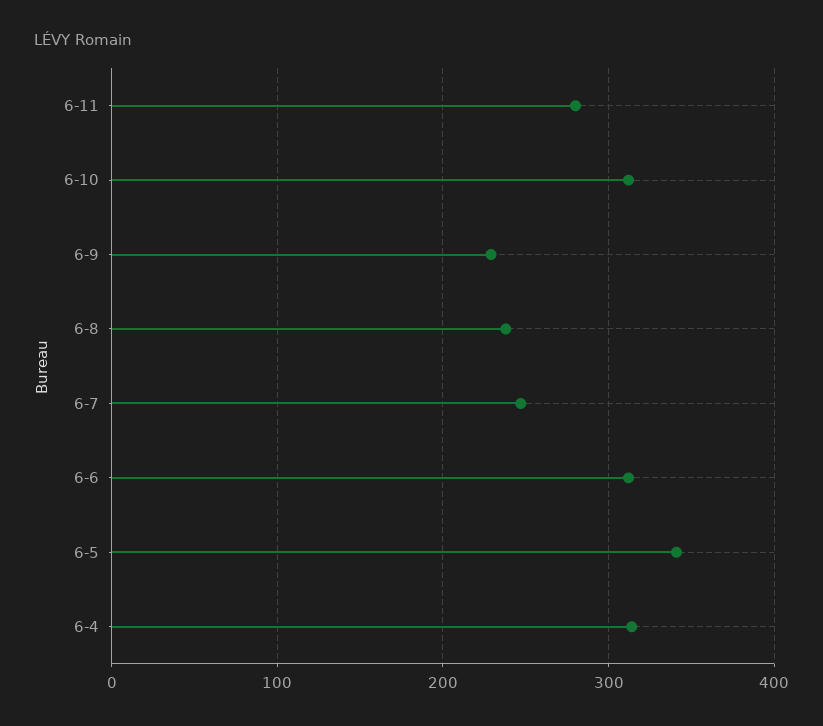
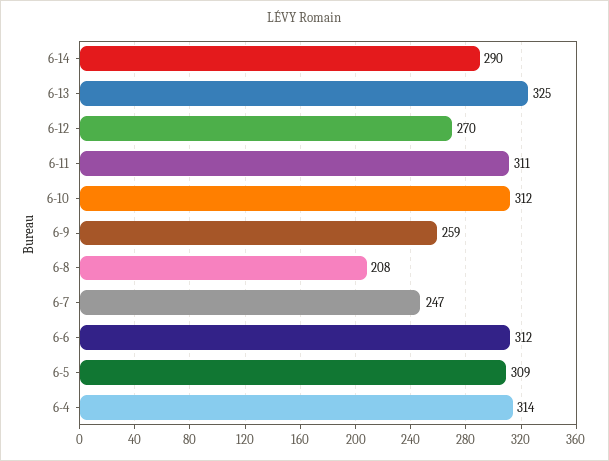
6-11: 280 -> 311
6-9: 230 -> 259
6-8: 240 -> 208
6-5: 340 -> 309
6-14: none -> 290
6-13: none -> 325
6-12: none -> 270

